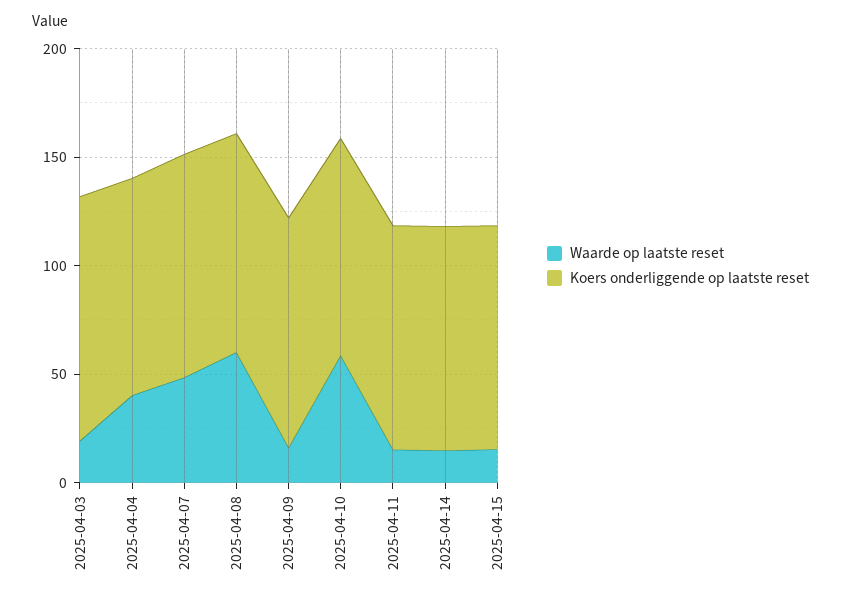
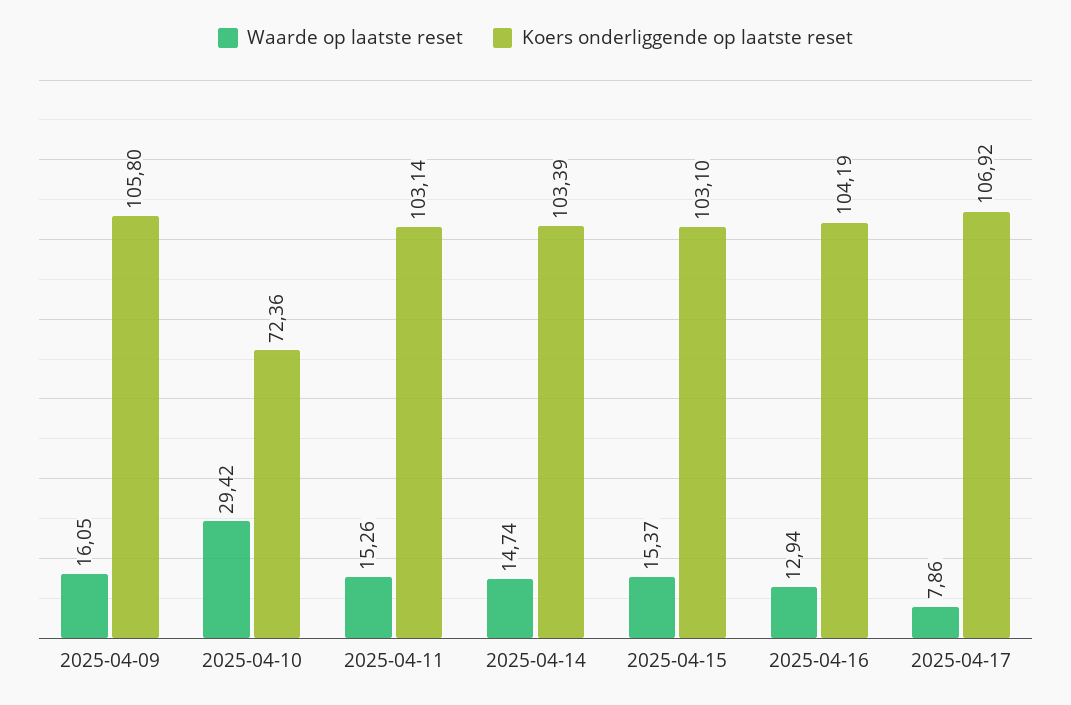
Waarde op laatste reset, 2025-04-03: 20 -> none
Koers onderliggende op laatste reset, 2025-04-03: 110 -> none
Waarde op laatste reset, 2025-04-04: 40 -> none
Koers onderliggende op laatste reset, 2025-04-04: 100 -> none
Waarde op laatste reset, 2025-04-07: 50 -> none
Koers onderliggende op laatste reset, 2025-04-07: 100 -> none
Waarde op laatste reset, 2025-04-08: 60 -> none
Koers onderliggende op laatste reset, 2025-04-08: 100 -> none
Waarde op laatste reset, 2025-04-10: 60 -> 29.42
Koers onderliggende op laatste reset, 2025-04-10: 100 -> 72.36
Waarde op laatste reset, 2025-04-16: none -> 12.94
Koers onderliggende op laatste reset, 2025-04-16: none -> 104.19
Waarde op laatste reset, 2025-04-17: none -> 7.86
Koers onderliggende op laatste reset, 2025-04-17: none -> 106.92

